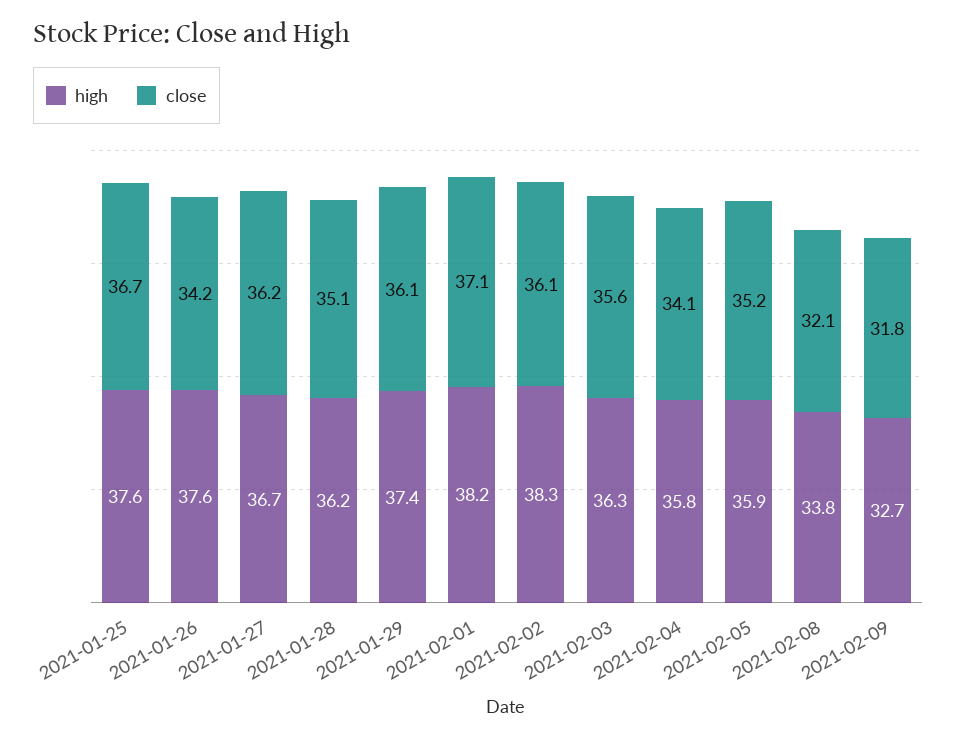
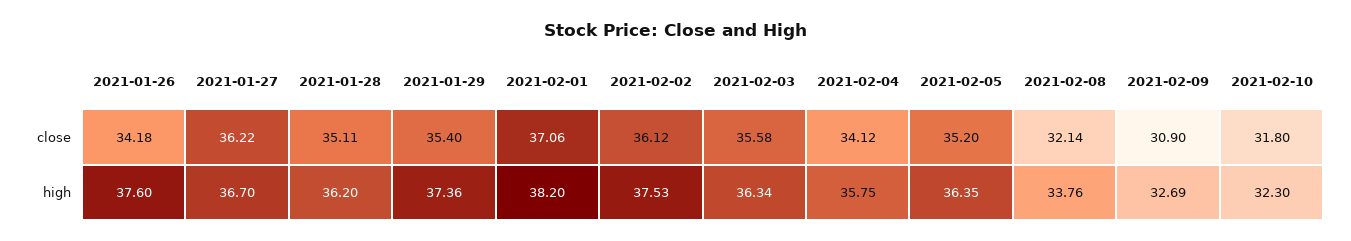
high, 2021-01-25: 37.6 -> none
close, 2021-01-25: 36.7 -> none
close, 2021-01-29: 36.1 -> 35.4
high, 2021-02-02: 38.3 -> 37.53
high, 2021-02-05: 35.9 -> 36.35
close, 2021-02-09: 31.8 -> 30.9
close, 2021-02-10: none -> 31.8
high, 2021-02-10: none -> 32.3

